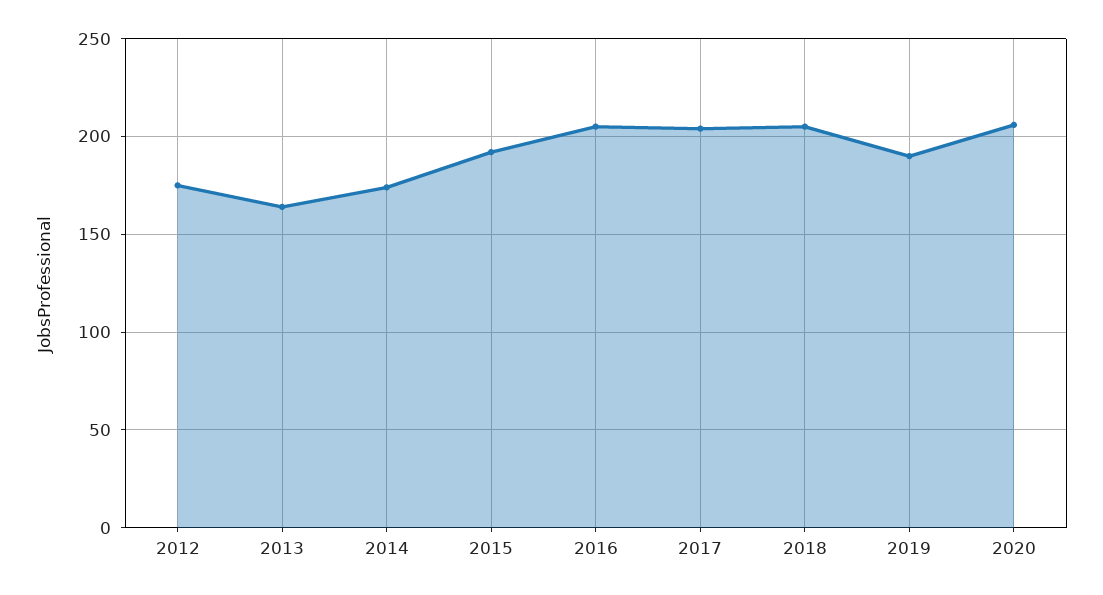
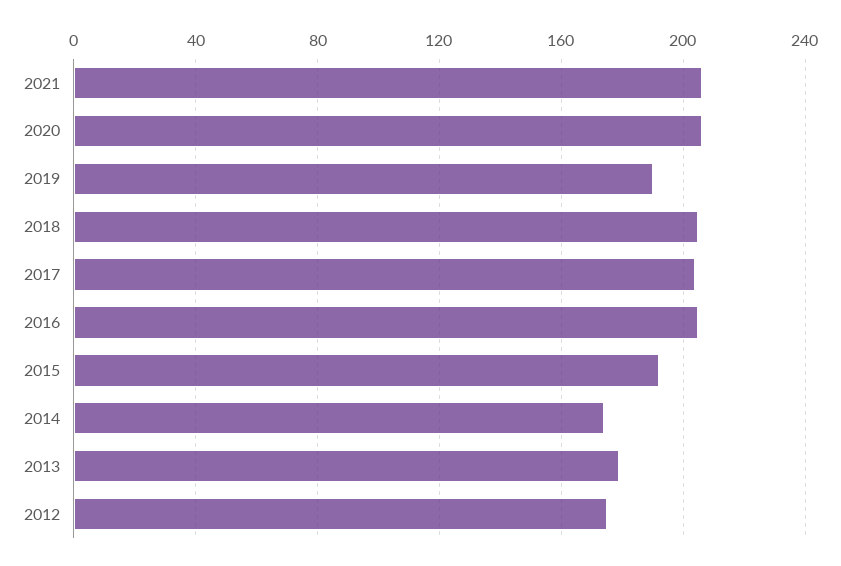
2013: 165 -> 180
2021: none -> 205

